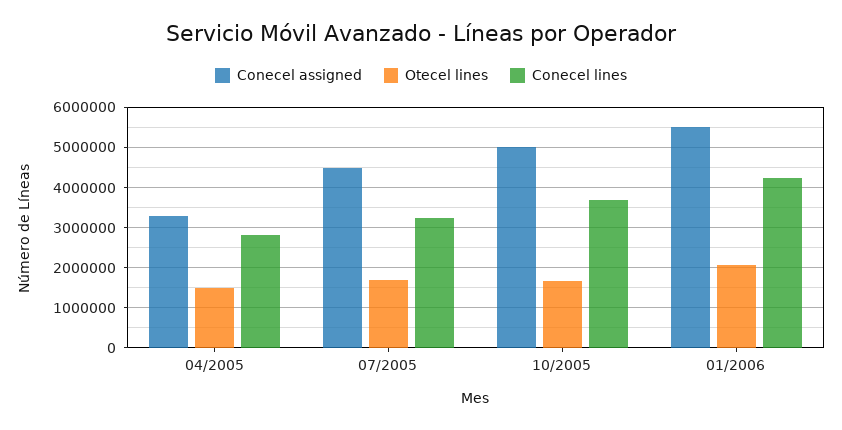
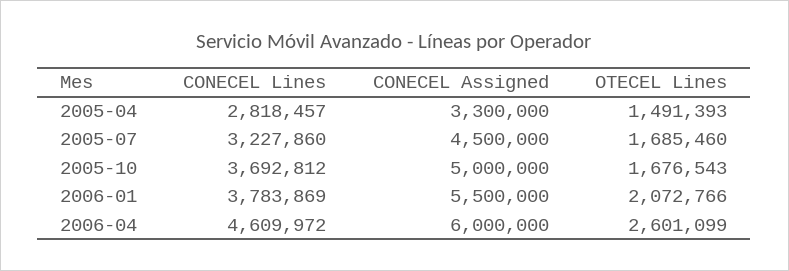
Conecel lines, 01/2006: 4200000 -> 3783869
Conecel lines, 2006-04: none -> 4609972
Conecel assigned, 2006-04: none -> 6000000
Otecel lines, 2006-04: none -> 2601099

